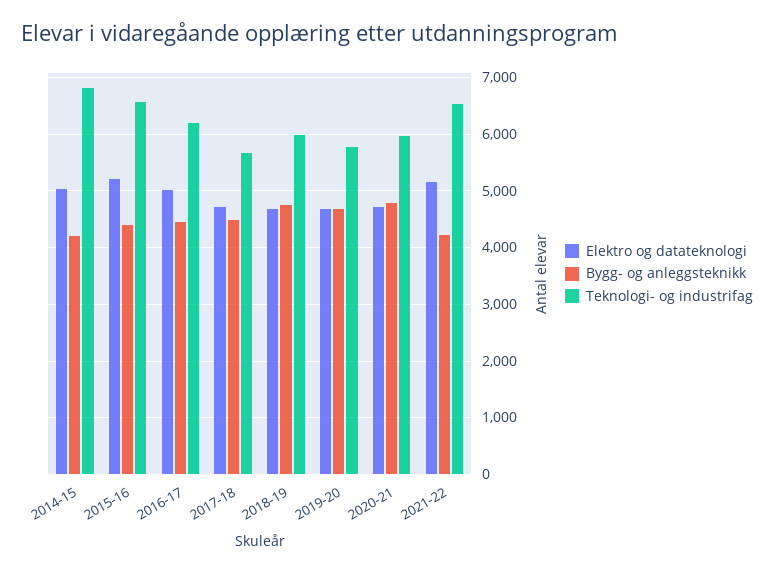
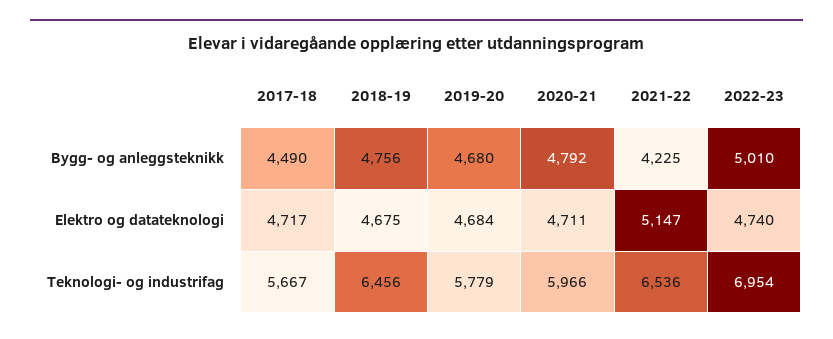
Elektro og datateknologi, 2014-15: 5000 -> none
Bygg- og anleggsteknikk, 2014-15: 4200 -> none
Teknologi- og industrifag, 2014-15: 6800 -> none
Elektro og datateknologi, 2015-16: 5200 -> none
Bygg- og anleggsteknikk, 2015-16: 4400 -> none
Teknologi- og industrifag, 2015-16: 6600 -> none
Elektro og datateknologi, 2016-17: 5000 -> none
Bygg- og anleggsteknikk, 2016-17: 4400 -> none
Teknologi- og industrifag, 2016-17: 6200 -> none
Teknologi- og industrifag, 2018-19: 6000 -> 6456
Bygg- og anleggsteknikk, 2022-23: none -> 5010
Elektro og datateknologi, 2022-23: none -> 4740
Teknologi- og industrifag, 2022-23: none -> 6954

